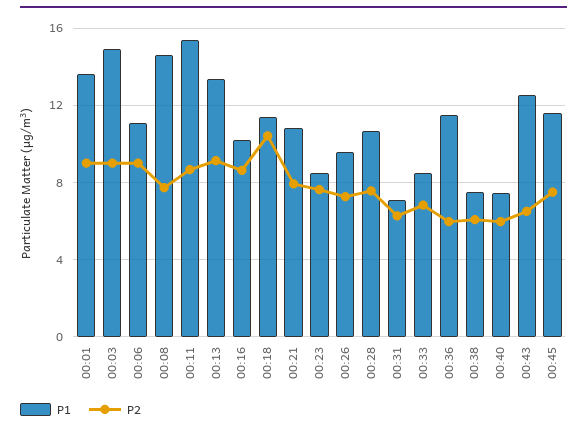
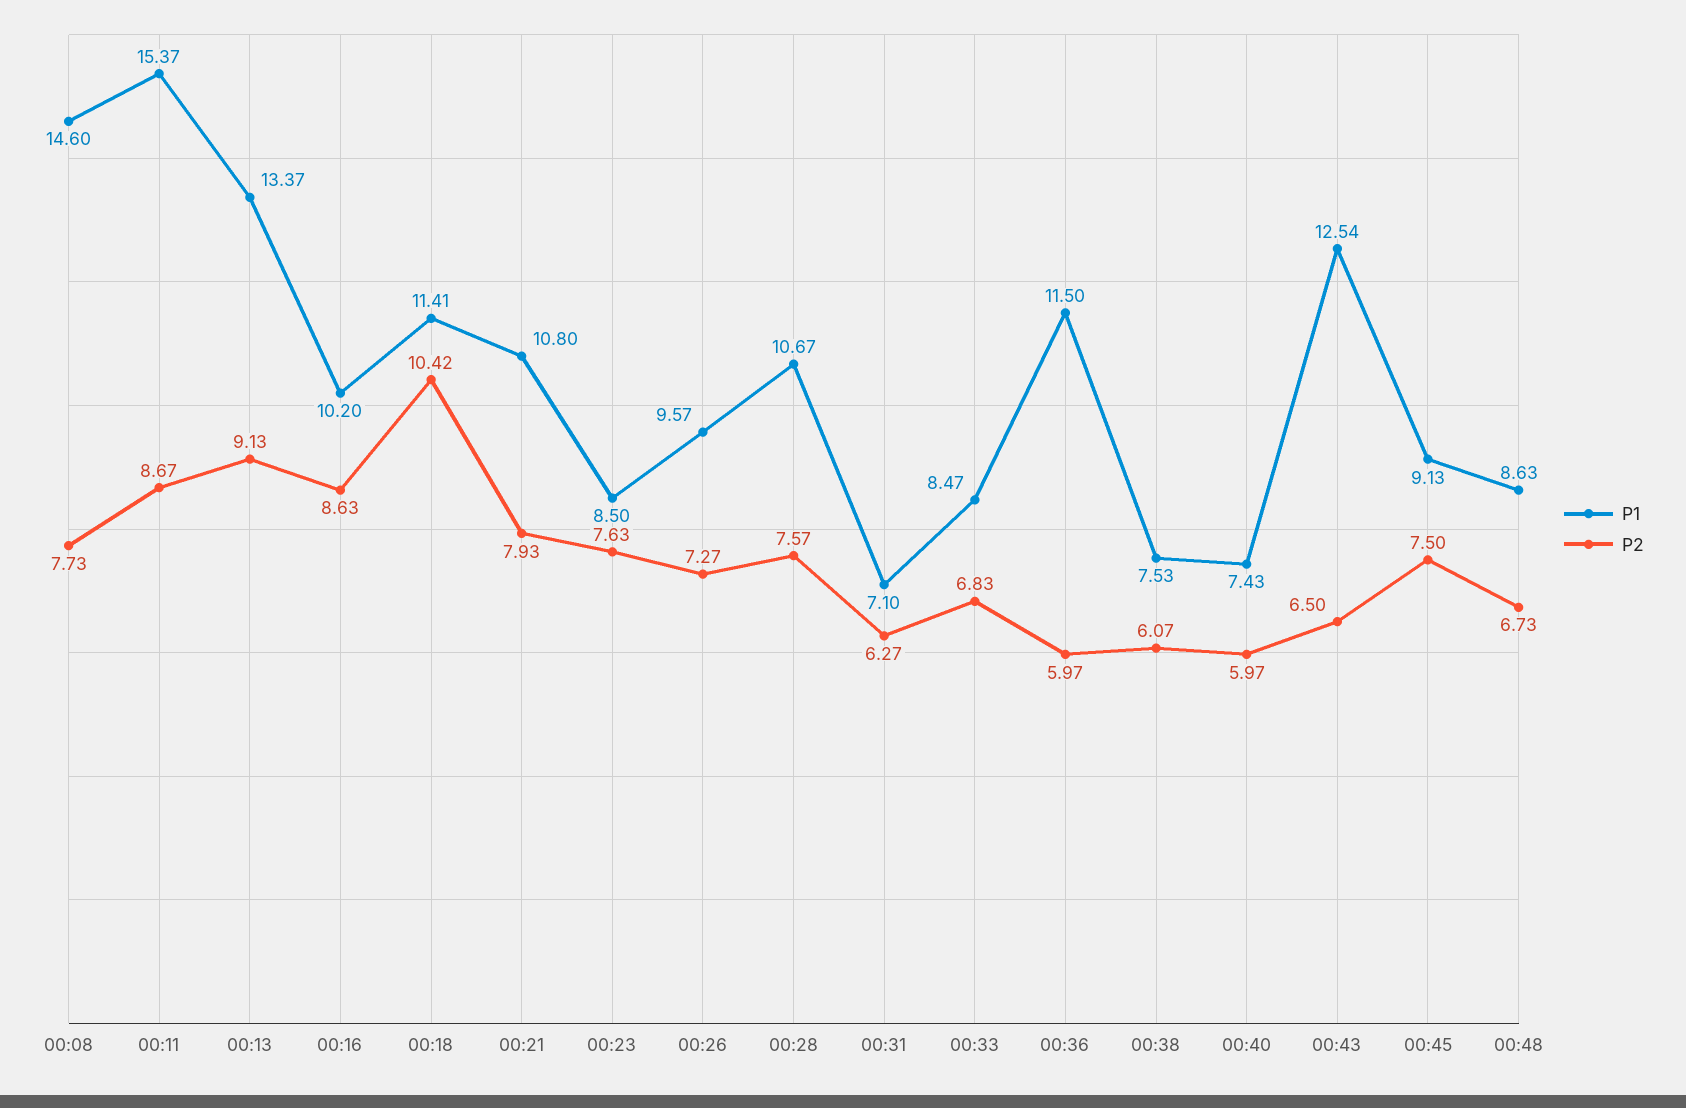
P1, 00:01: 13.5 -> none
P2, 00:01: 9 -> none
P1, 00:03: 15 -> none
P2, 00:03: 9 -> none
P1, 00:06: 11 -> none
P2, 00:06: 9 -> none
P1, 00:45: 11.5 -> 9.13
P1, 00:48: none -> 8.63
P2, 00:48: none -> 6.73

